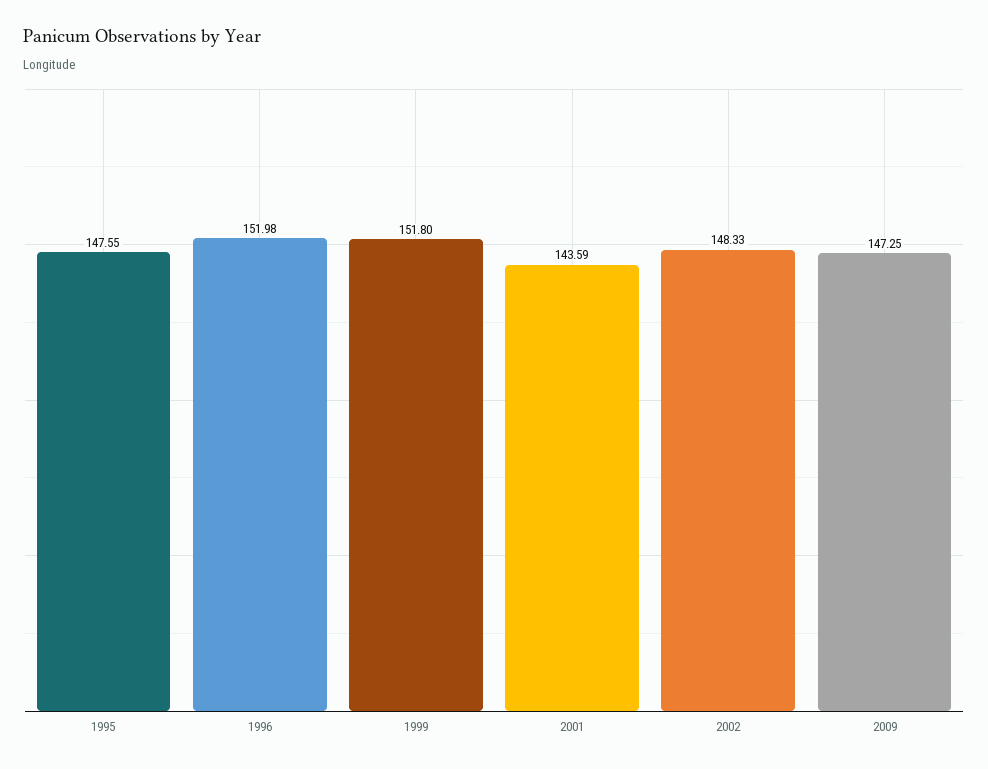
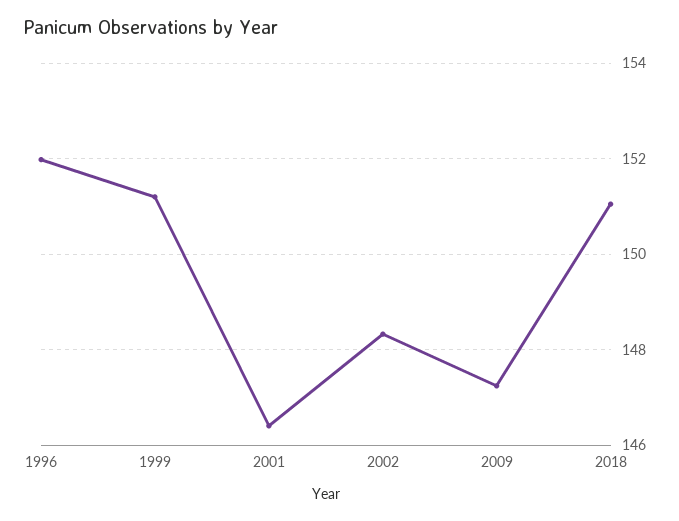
1995: 147.55 -> none
1999: 151.8 -> 151.2
2001: 143.59 -> 146.4
2018: none -> 151

